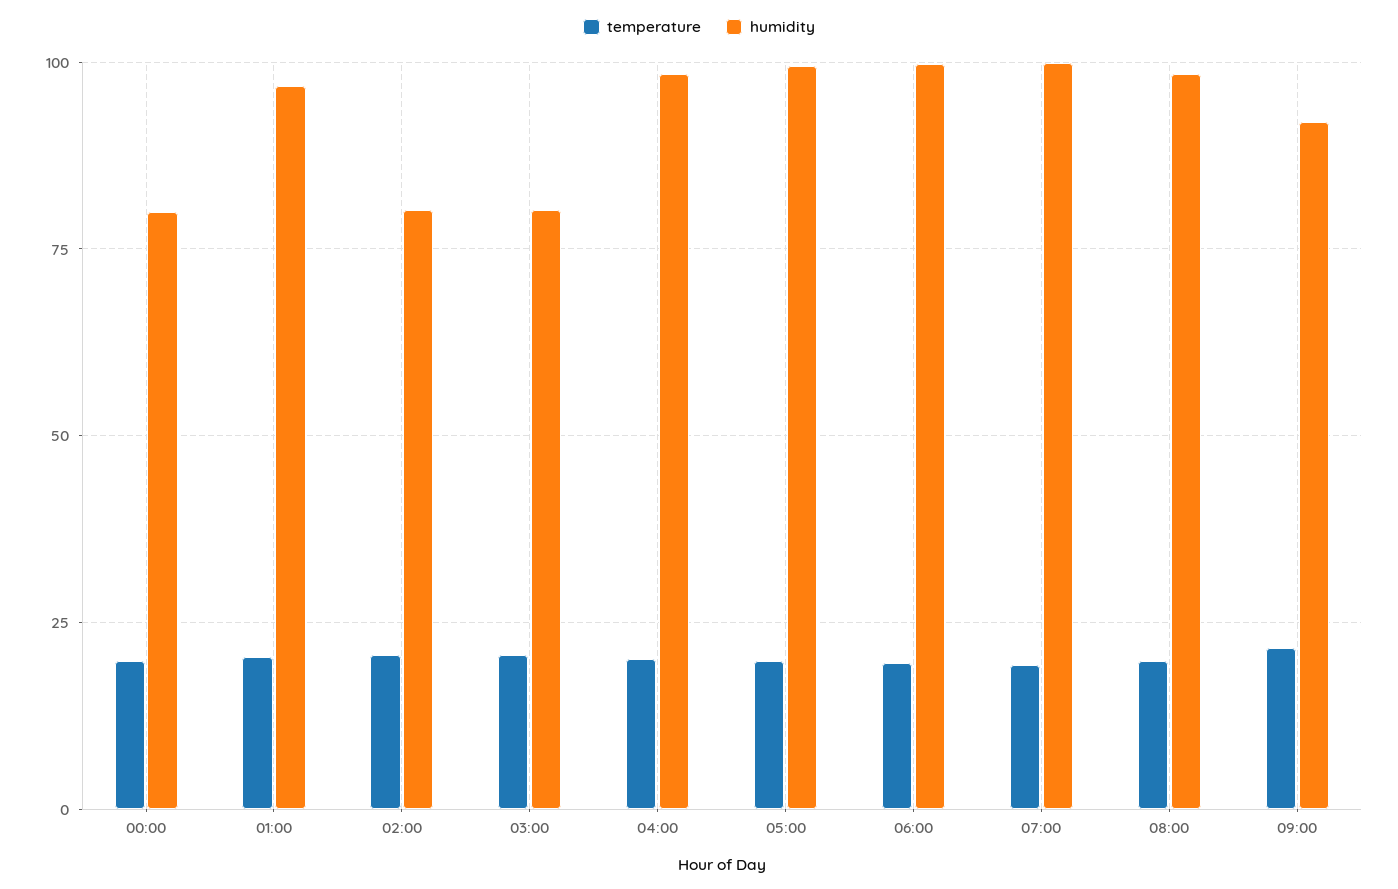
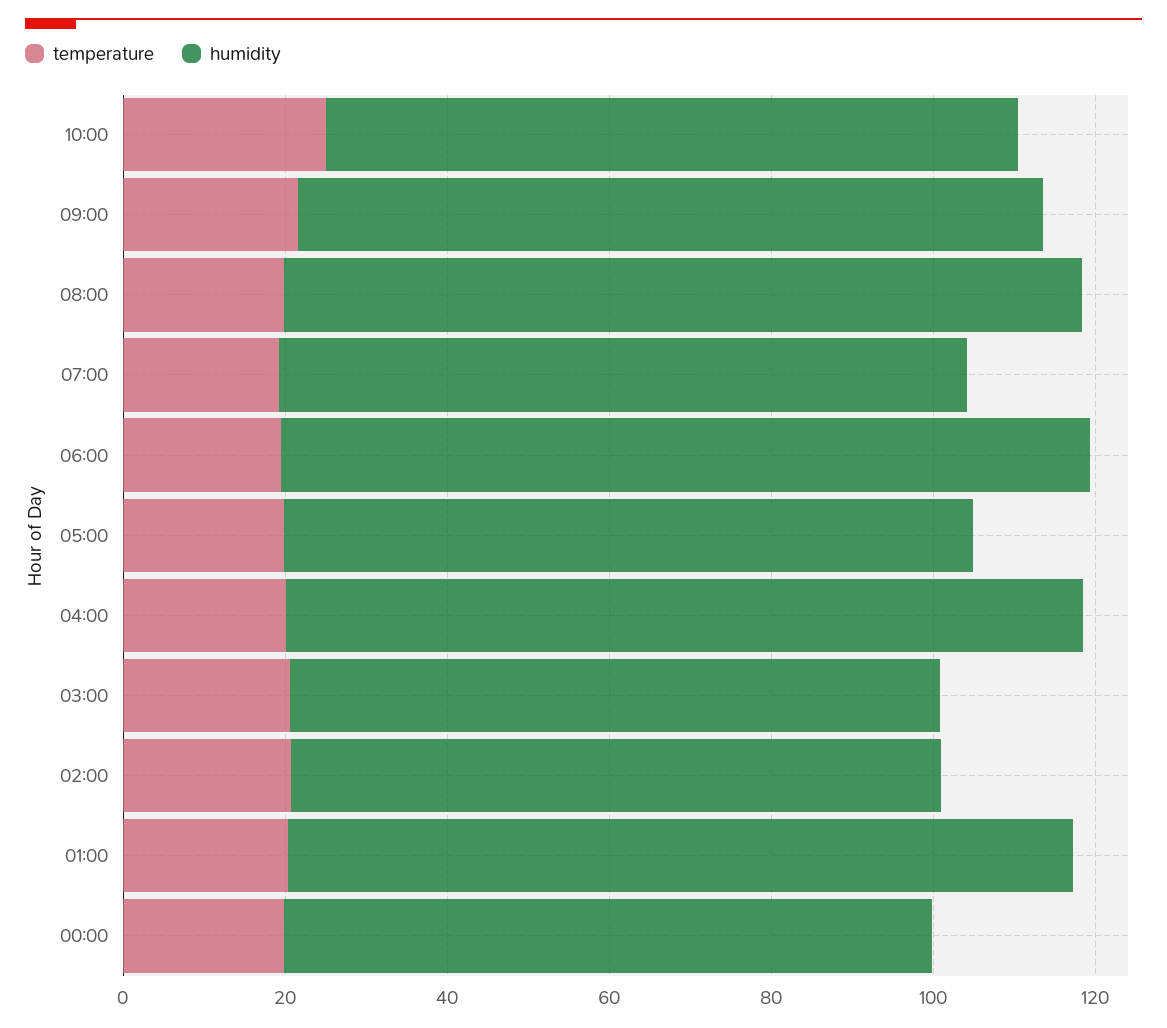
humidity, 05:00: 100 -> 85
humidity, 07:00: 100 -> 85
temperature, 10:00: none -> 25
humidity, 10:00: none -> 85

